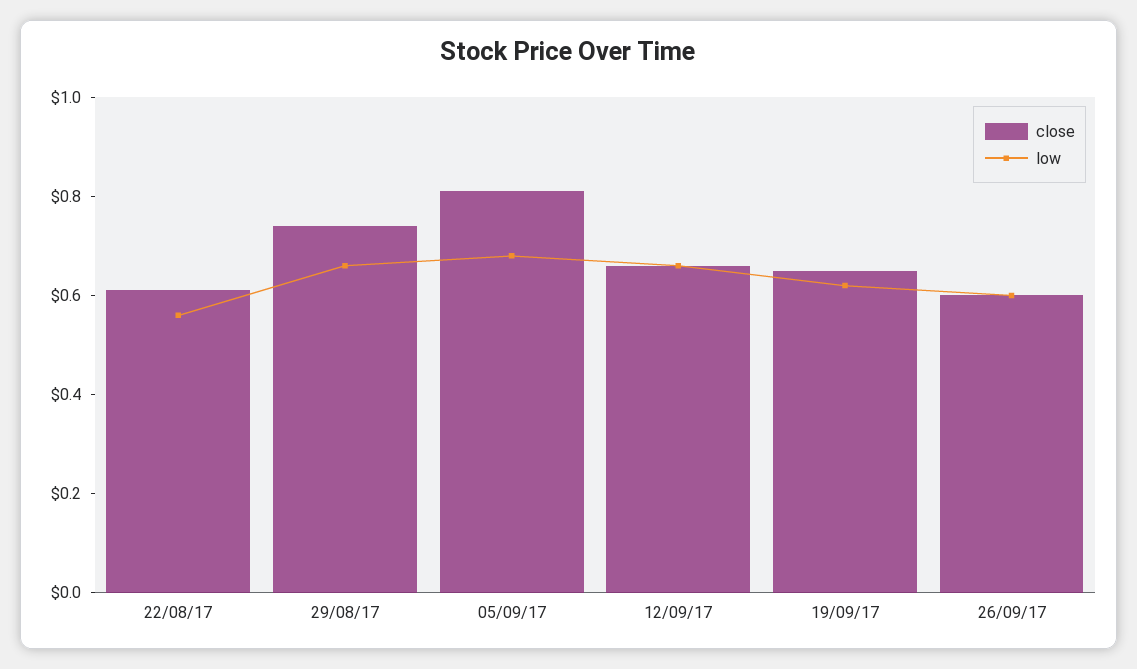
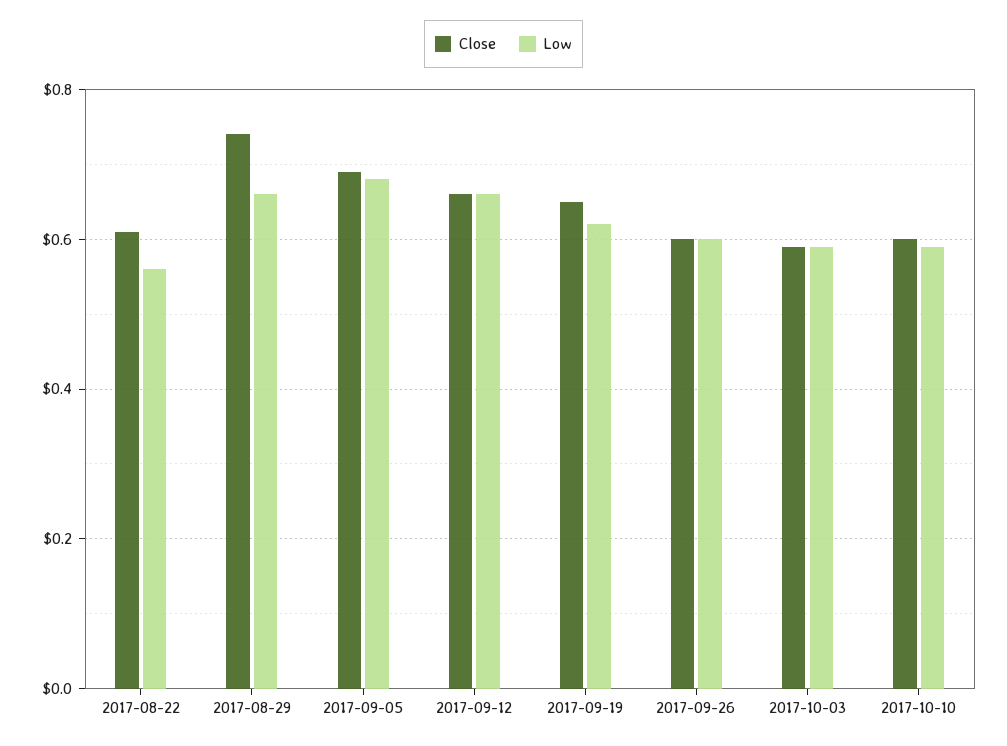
close, 05/09/17: 0.8 -> 0.7
close, 2017-10-03: none -> 0.6
low, 2017-10-03: none -> 0.6
close, 2017-10-10: none -> 0.6
low, 2017-10-10: none -> 0.6

